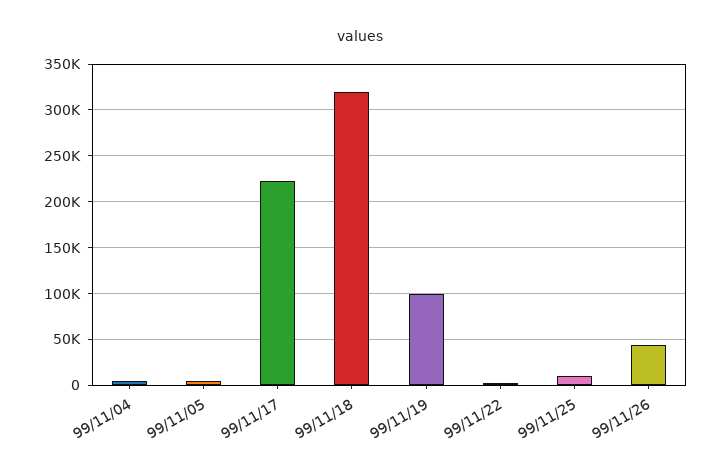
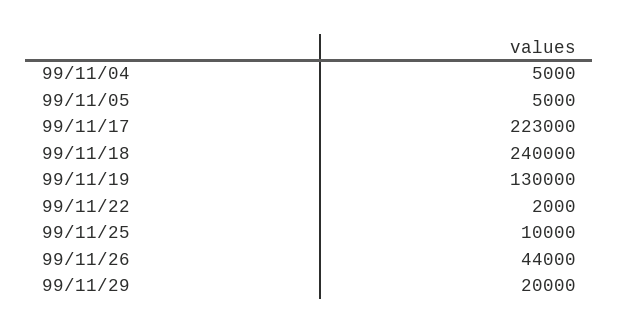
99/11/18: 320000 -> 240000
99/11/19: 100000 -> 130000
99/11/29: none -> 20000

